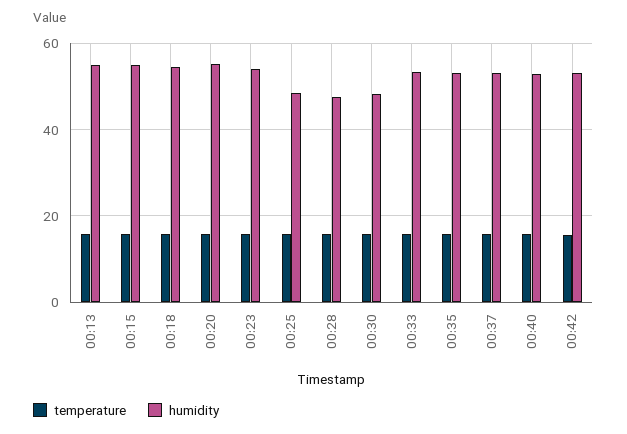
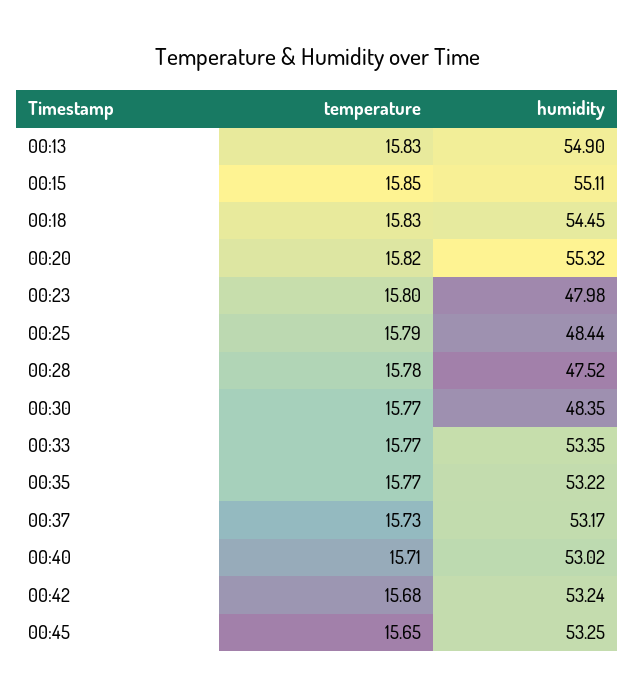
humidity, 00:23: 54 -> 47.98
temperature, 00:45: none -> 15.65
humidity, 00:45: none -> 53.25

